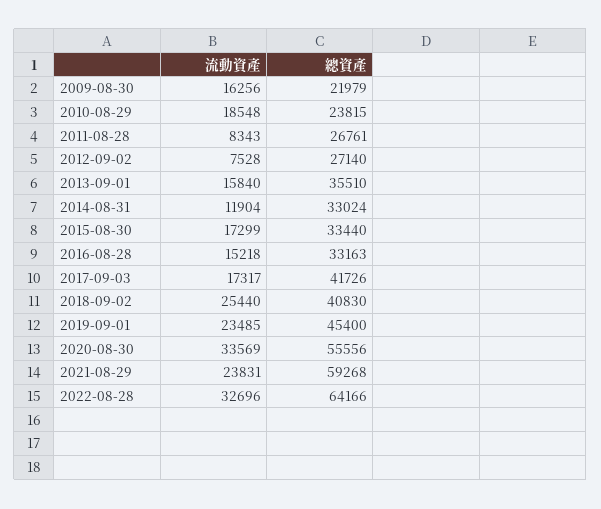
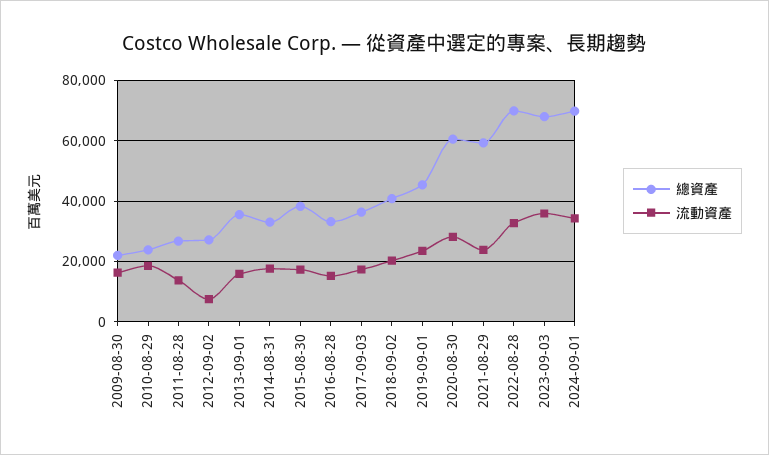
流動資產, 2011-08-28: 8343 -> 14000
流動資產, 2014-08-31: 11904 -> 18000
總資產, 2015-08-30: 33440 -> 38000
總資產, 2017-09-03: 41726 -> 36000
流動資產, 2018-09-02: 25440 -> 20000
流動資產, 2020-08-30: 33569 -> 28000
總資產, 2020-08-30: 55556 -> 60000
總資產, 2022-08-28: 64166 -> 70000
總資產, 2023-09-03: none -> 68000
流動資產, 2023-09-03: none -> 36000
總資產, 2024-09-01: none -> 70000
流動資產, 2024-09-01: none -> 34000

